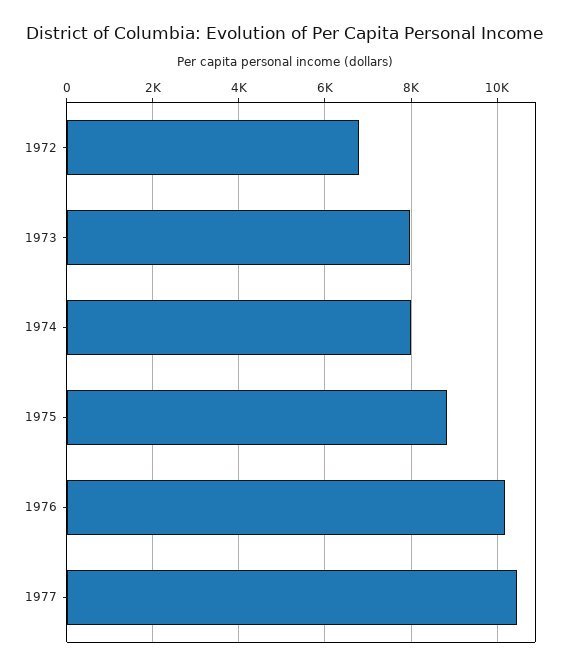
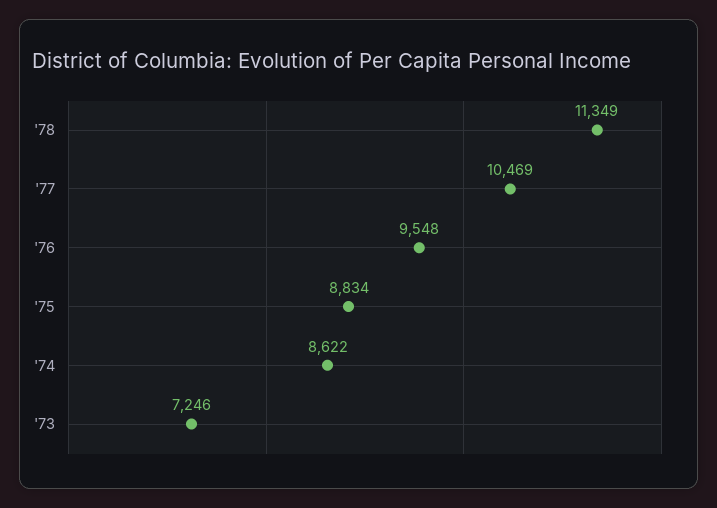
1972: 6800 -> none
1973: 8000 -> 7246
1974: 8000 -> 8622
1976: 10200 -> 9548
'78: none -> 11349

